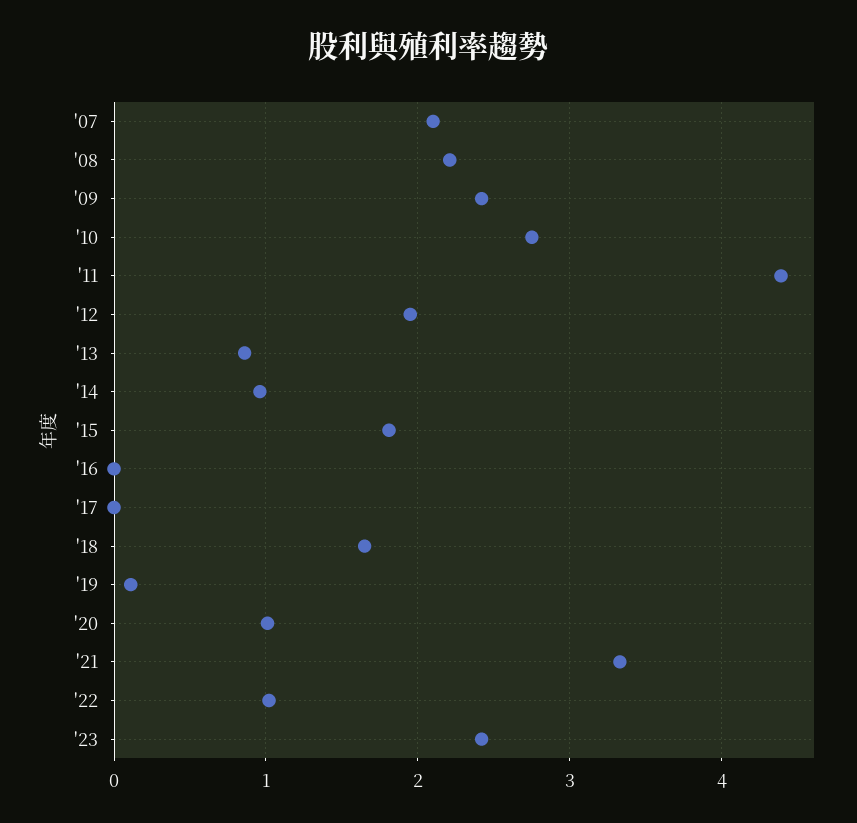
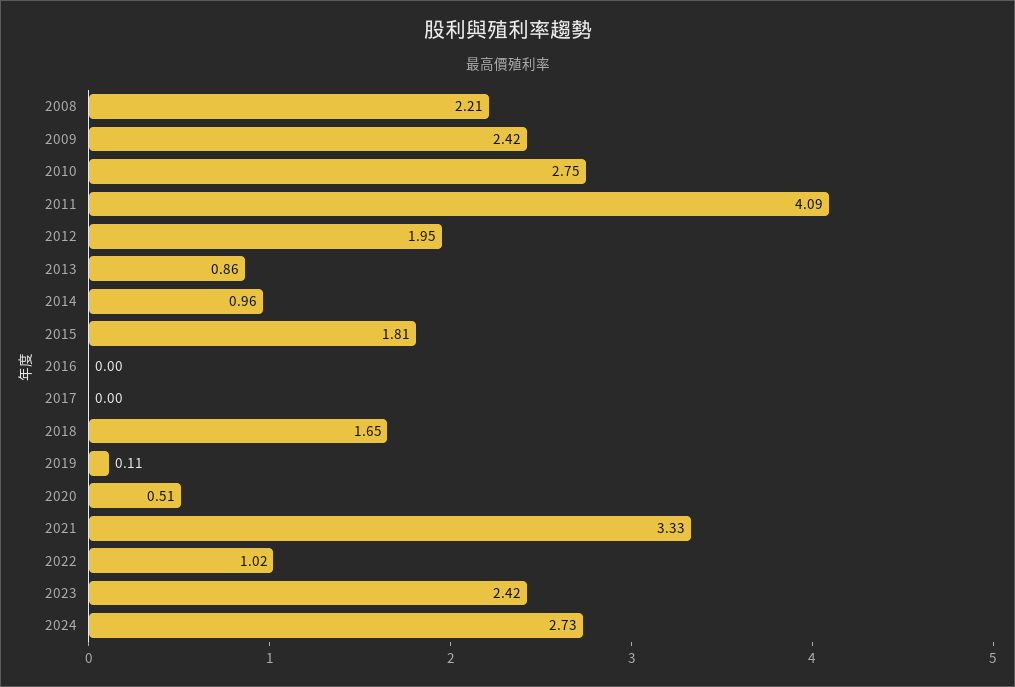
'07: 2.1 -> none
'11: 4.4 -> 4.09
'20: 1 -> 0.51
2024: none -> 2.73

